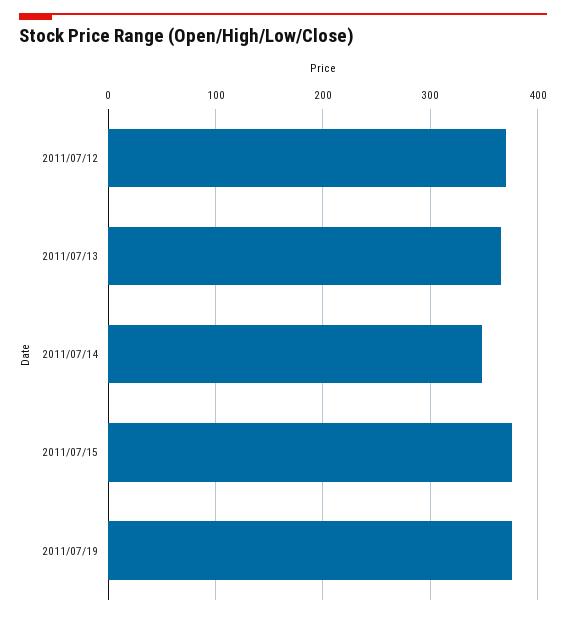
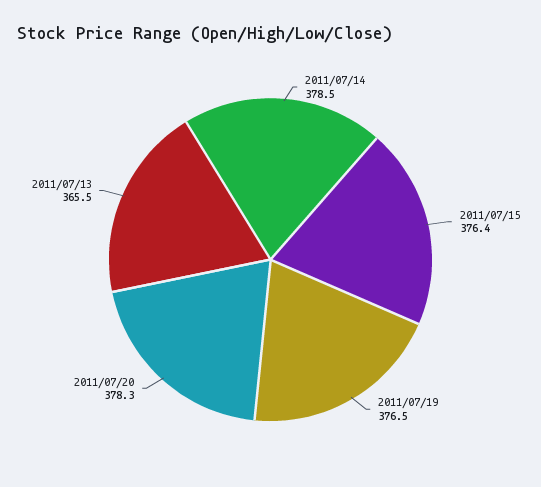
2011/07/12: 370 -> none
2011/07/14: 350 -> 378.5
2011/07/20: none -> 378.3

